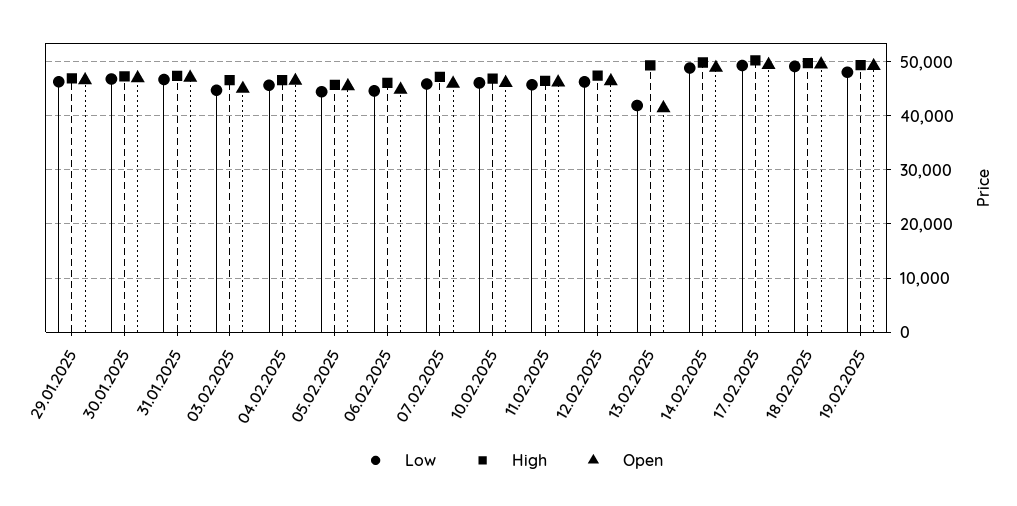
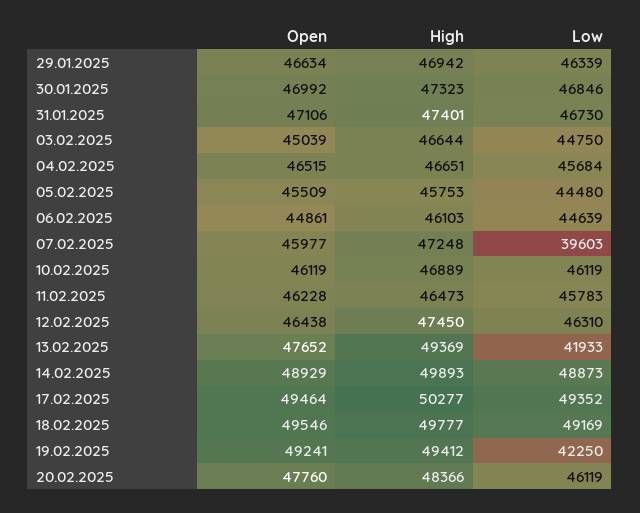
Low, 07.02.2025: 46000 -> 39603
Open, 13.02.2025: 42000 -> 47652
Low, 19.02.2025: 48000 -> 42250
Open, 20.02.2025: none -> 47760
High, 20.02.2025: none -> 48366
Low, 20.02.2025: none -> 46119

